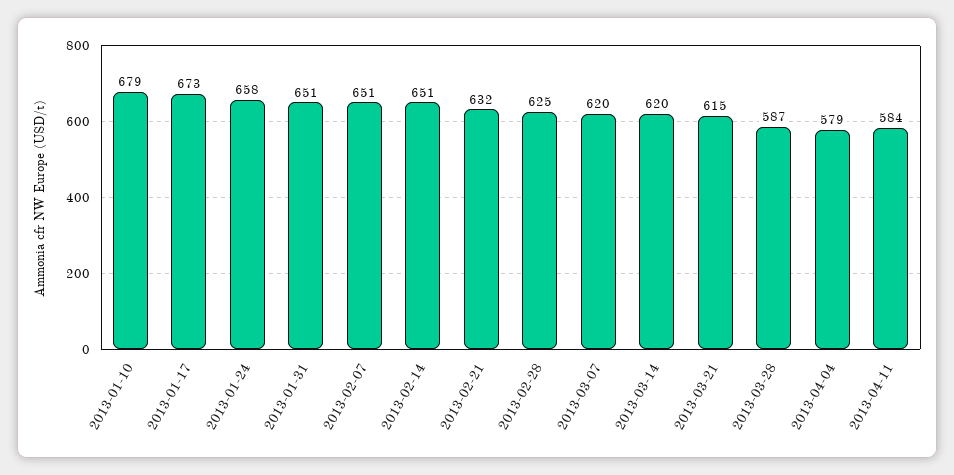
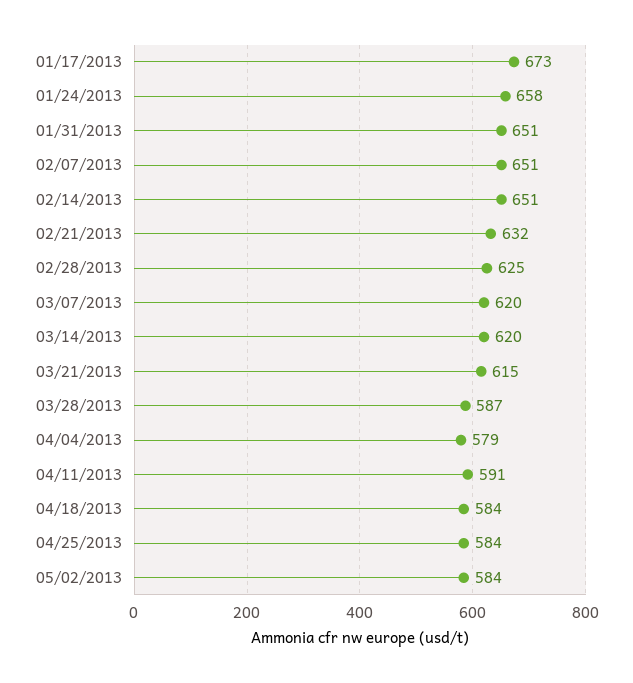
2013-01-10: 679 -> none
2013-04-11: 584 -> 591
04/18/2013: none -> 584
04/25/2013: none -> 584
05/02/2013: none -> 584

